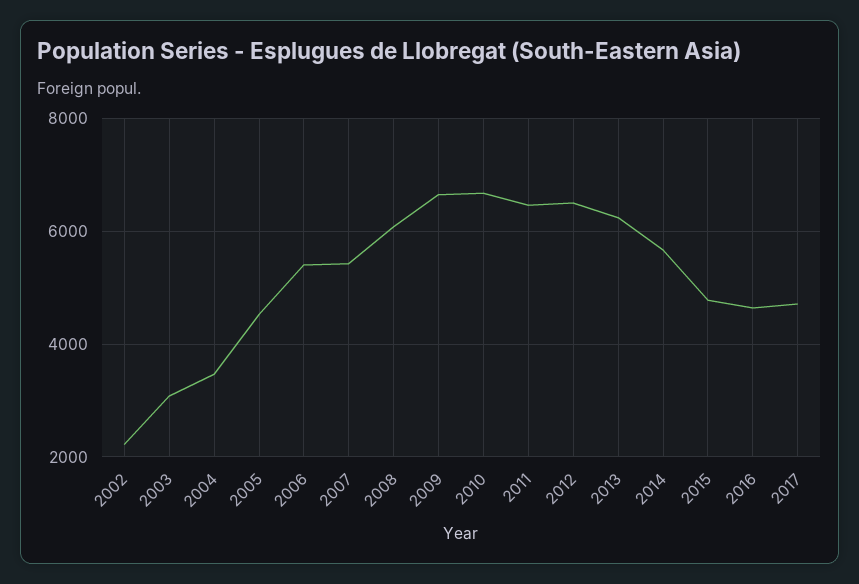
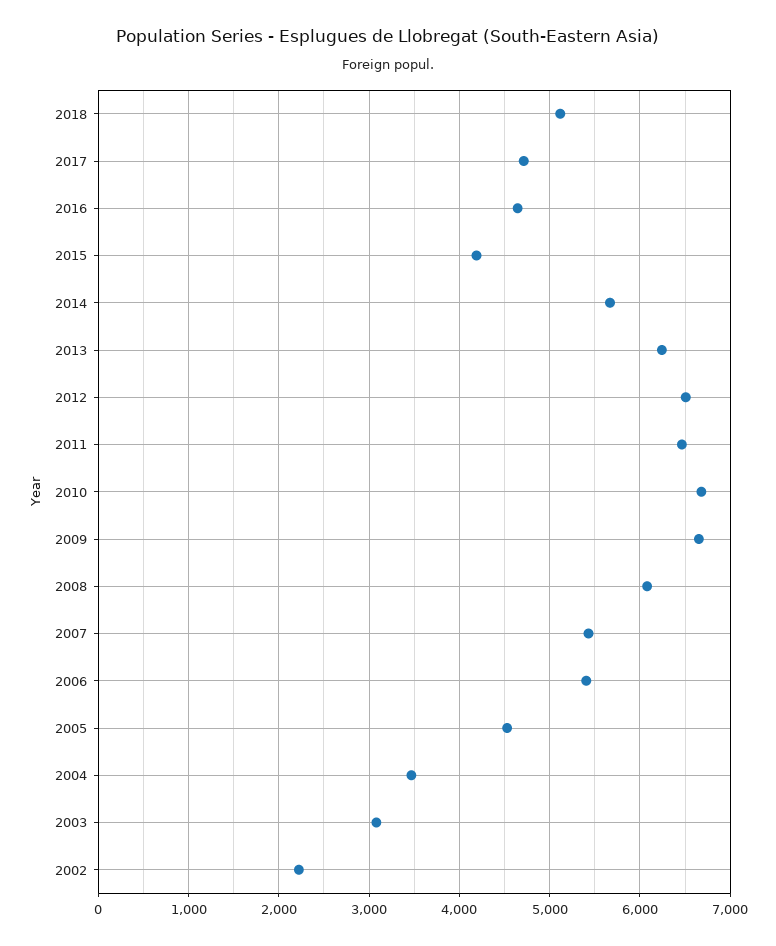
2015: 4800 -> 4200
2018: none -> 5100

